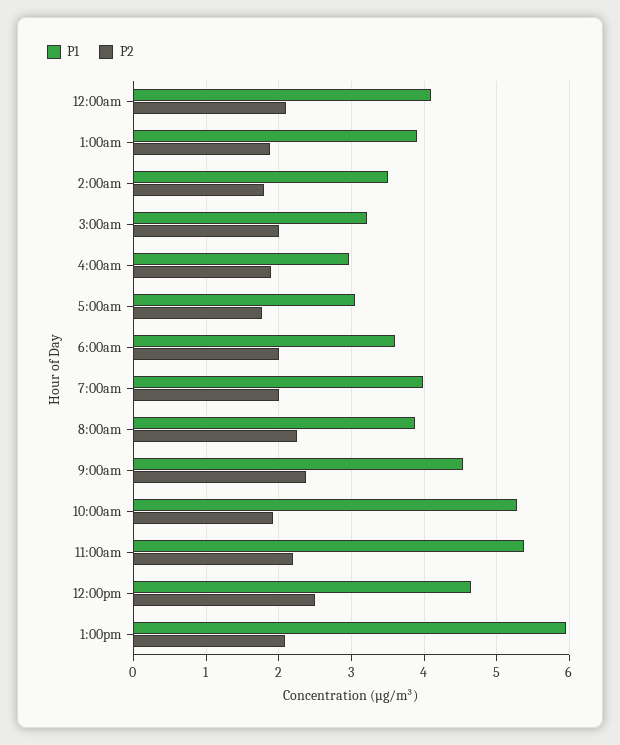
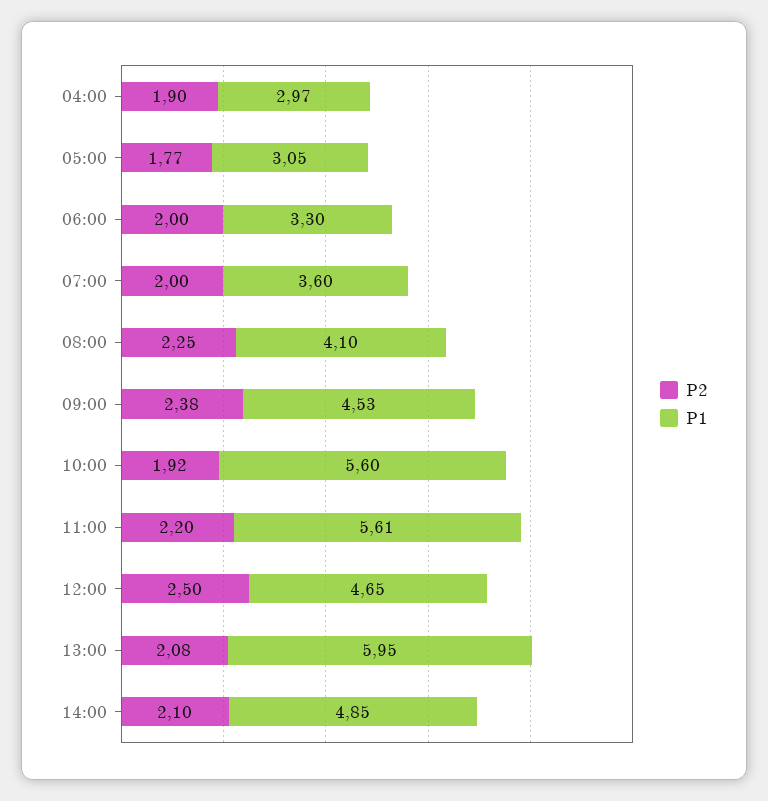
P1, 12:00am: 4.1 -> none
P2, 12:00am: 2.1 -> none
P1, 1:00am: 3.9 -> none
P2, 1:00am: 1.9 -> none
P1, 2:00am: 3.5 -> none
P2, 2:00am: 1.8 -> none
P1, 3:00am: 3.2 -> none
P2, 3:00am: 2 -> none
P1, 6:00am: 3.6 -> 3.3
P1, 7:00am: 4 -> 3.6
P1, 8:00am: 3.9 -> 4.1
P1, 10:00am: 5.3 -> 5.6
P1, 11:00am: 5.4 -> 5.61
P2, 14:00: none -> 2.1
P1, 14:00: none -> 4.85

